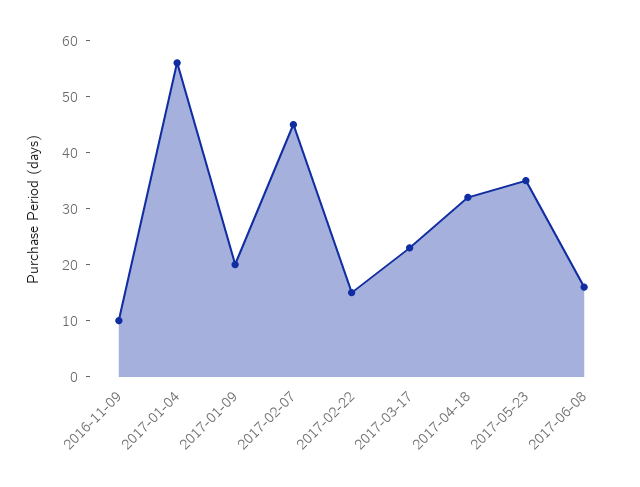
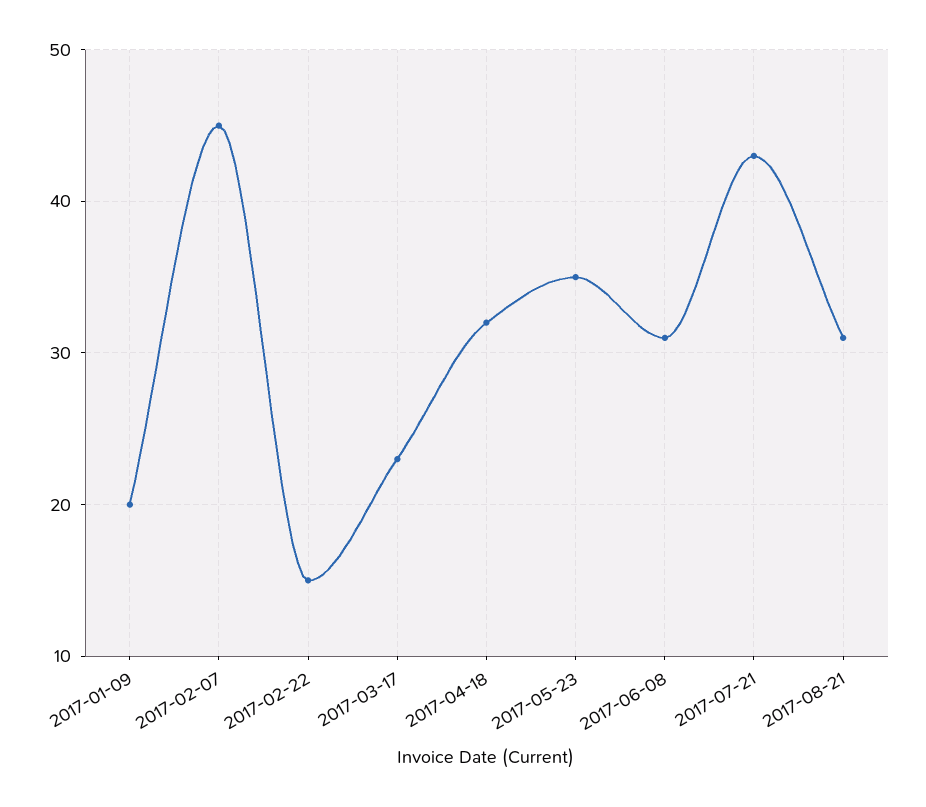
2016-11-09: 10 -> none
2017-01-04: 55 -> none
2017-06-08: 15 -> 31
2017-07-21: none -> 43
2017-08-21: none -> 31

